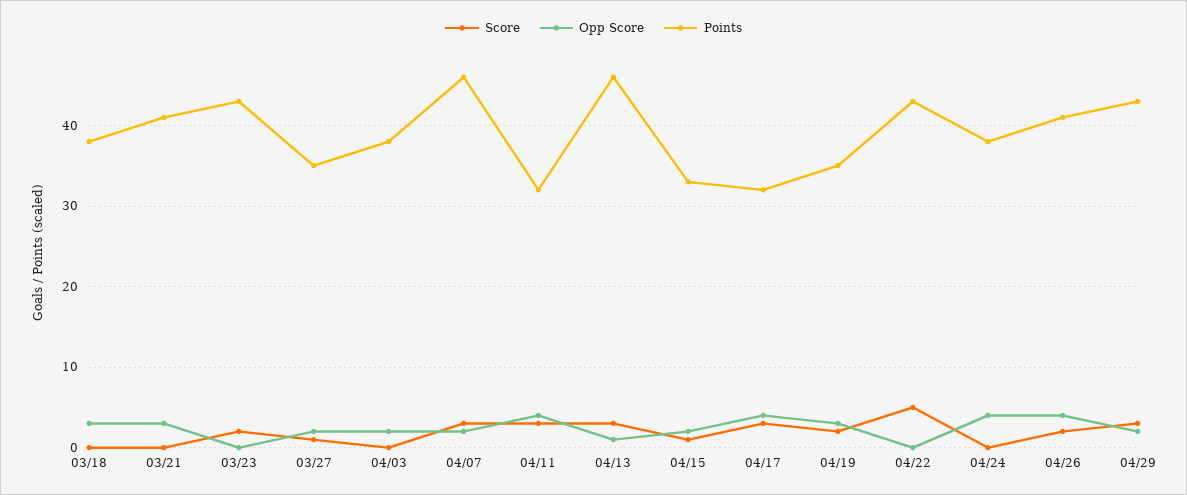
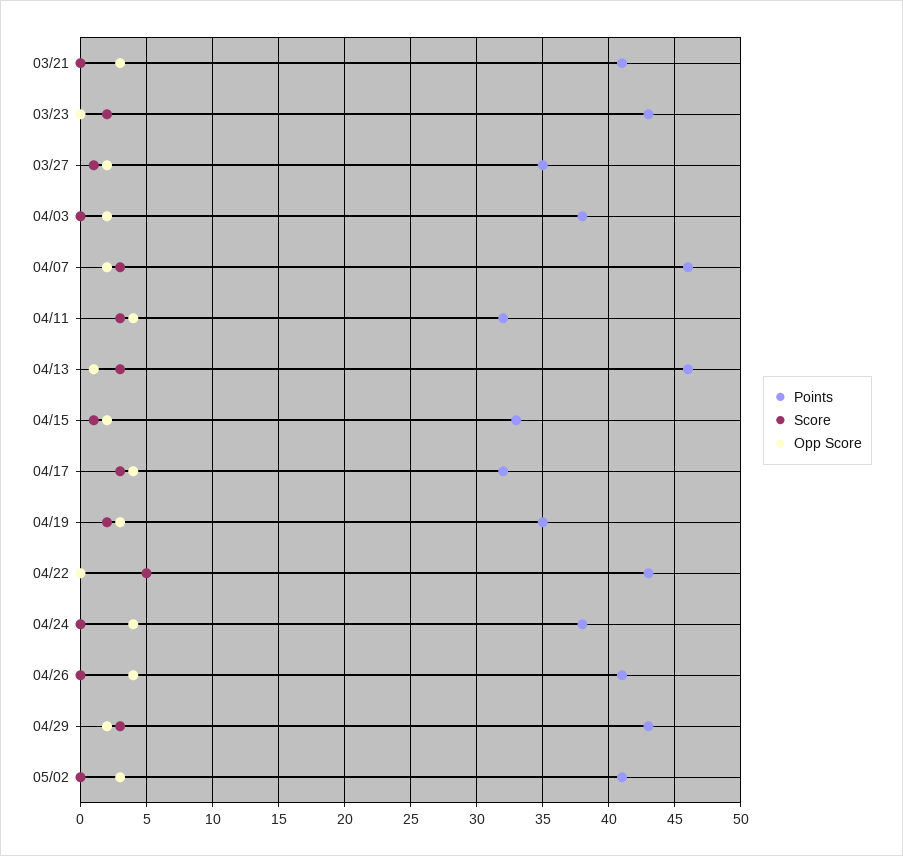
Score, 03/18: 0 -> none
Opp Score, 03/18: 3 -> none
Points, 03/18: 38 -> none
Score, 04/26: 2 -> 0
Points, 05/02: none -> 41
Score, 05/02: none -> 0
Opp Score, 05/02: none -> 3

